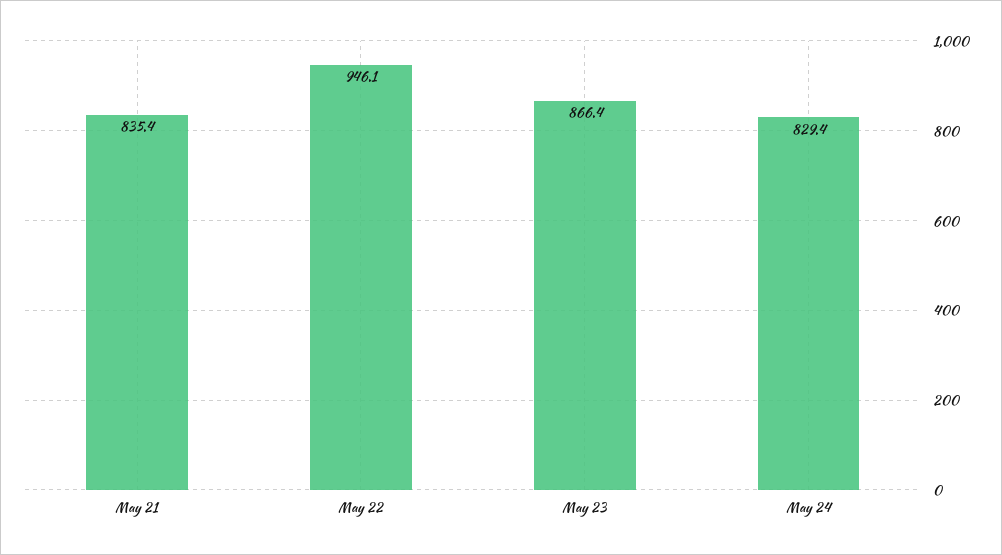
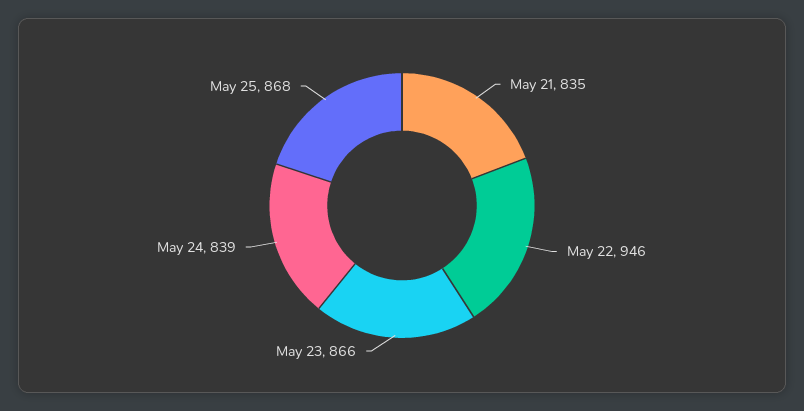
May 24: 829.4 -> 839
May 25: none -> 868

